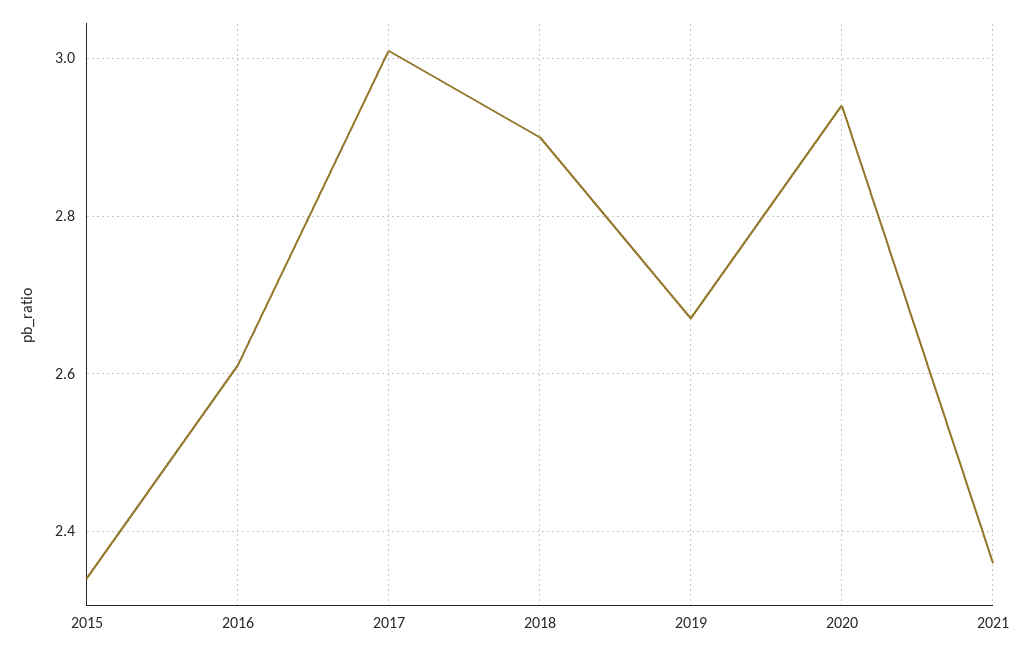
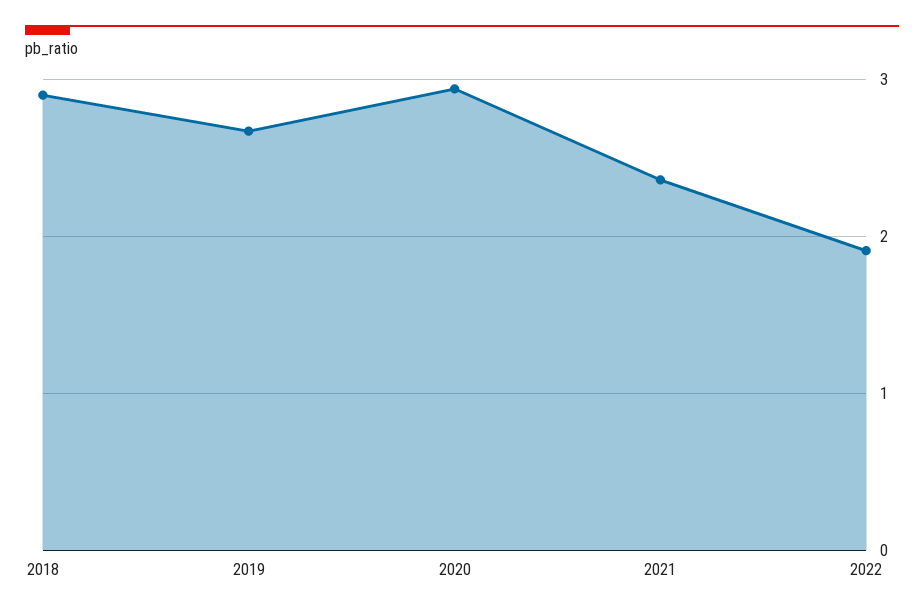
2015: 2.35 -> none
2016: 2.6 -> none
2017: 3 -> none
2022: none -> 1.9

